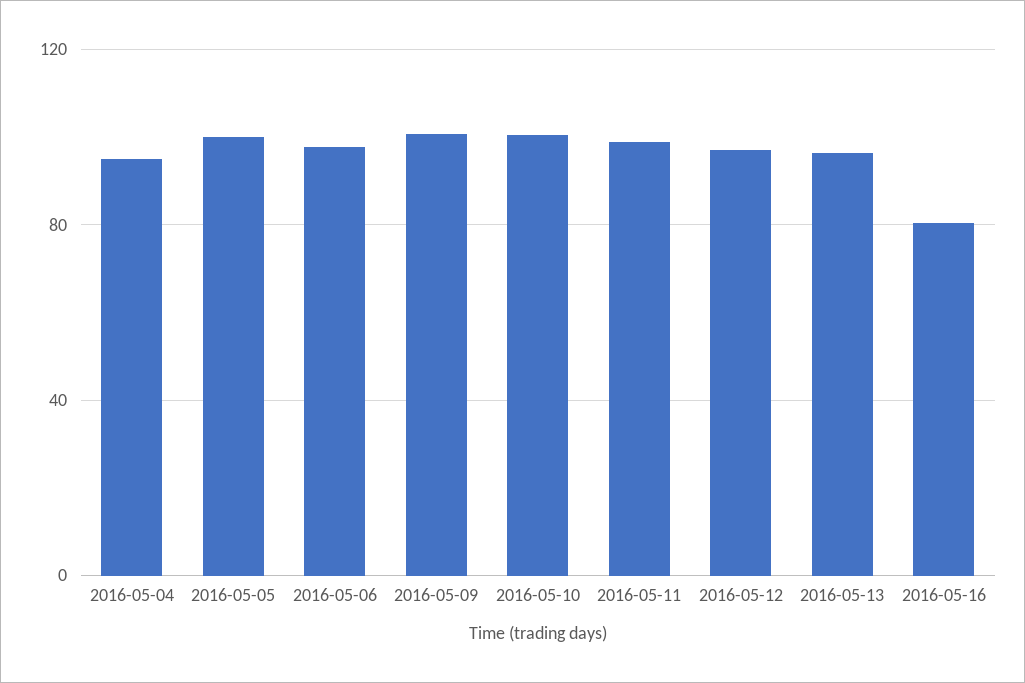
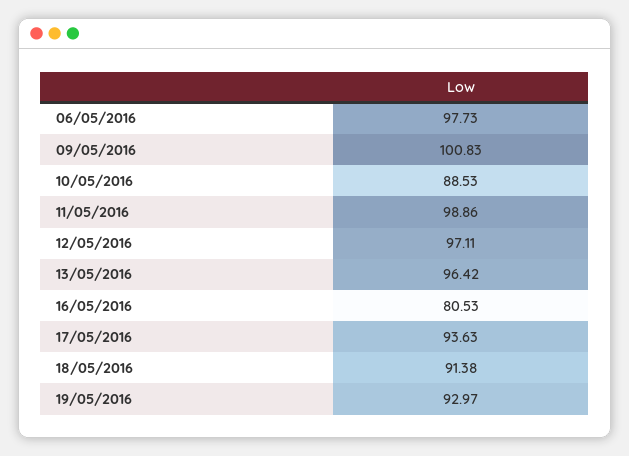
2016-05-04: 95 -> none
2016-05-05: 100 -> none
2016-05-10: 100 -> 88.53
17/05/2016: none -> 93.63
18/05/2016: none -> 91.38
19/05/2016: none -> 92.97

